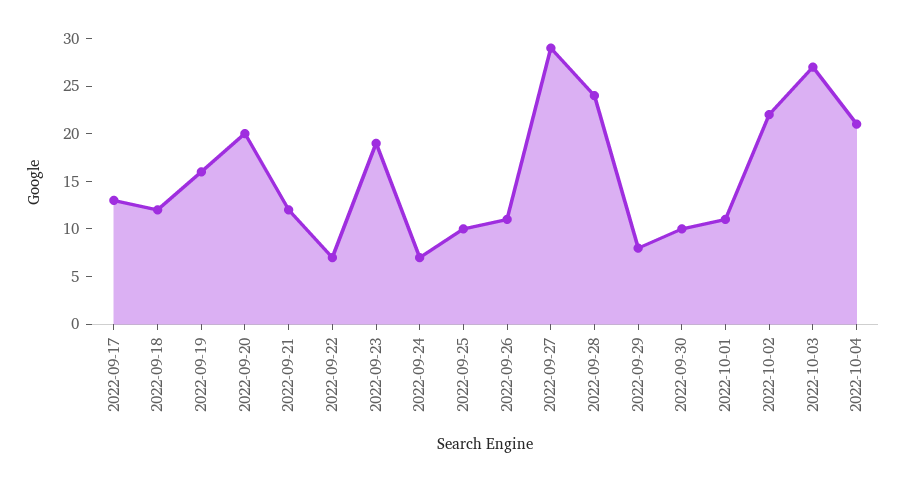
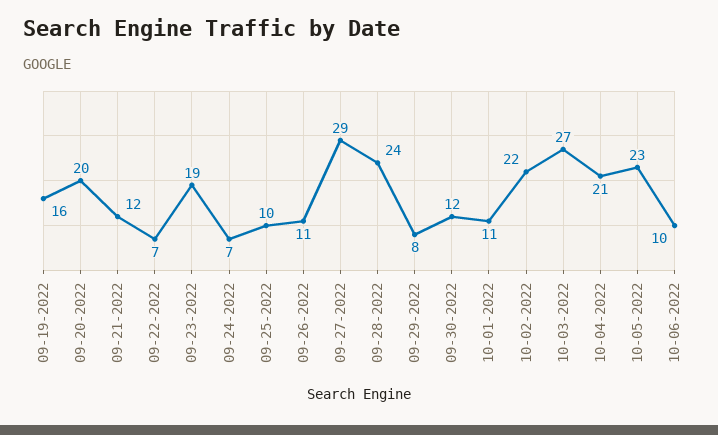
2022-09-17: 13 -> none
2022-09-18: 12 -> none
2022-09-30: 10 -> 12
10-05-2022: none -> 23
10-06-2022: none -> 10

